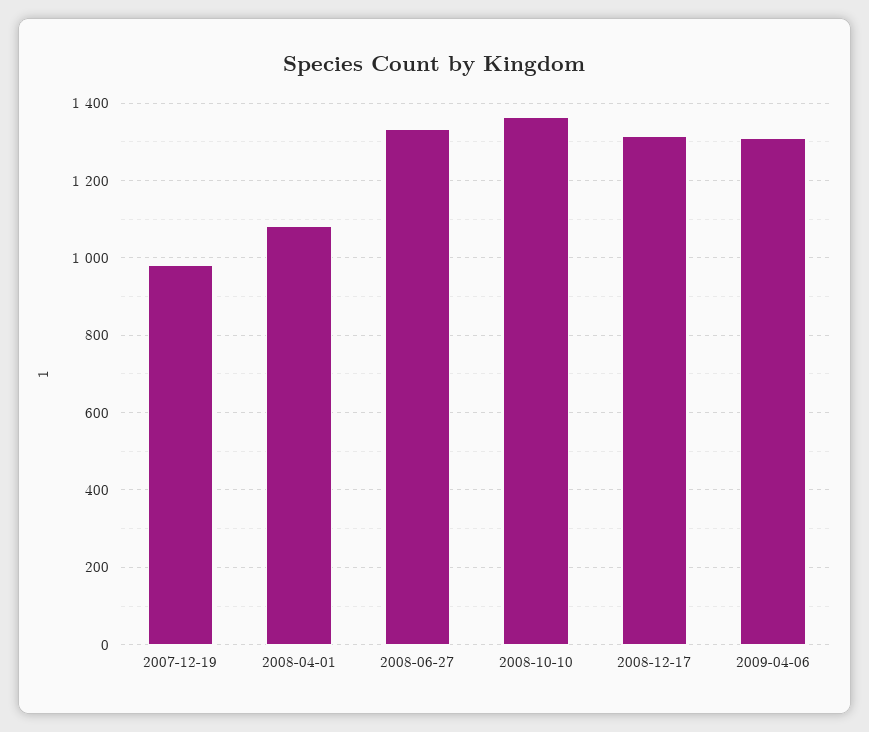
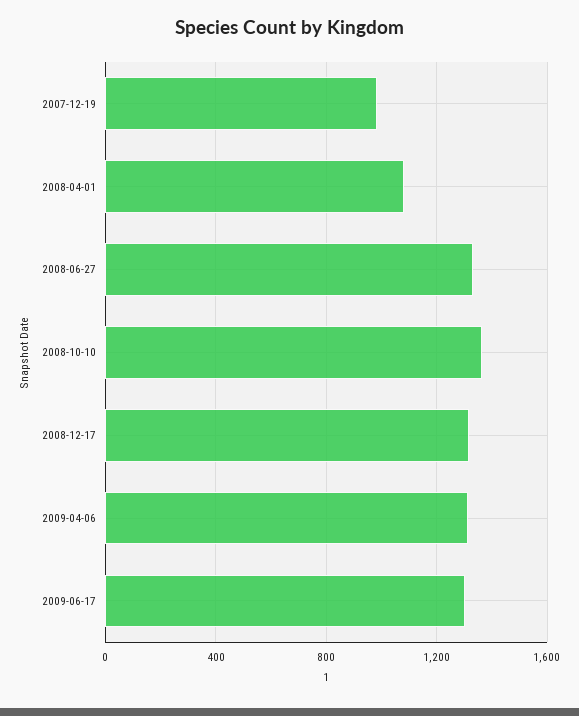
2009-06-17: none -> 1300

